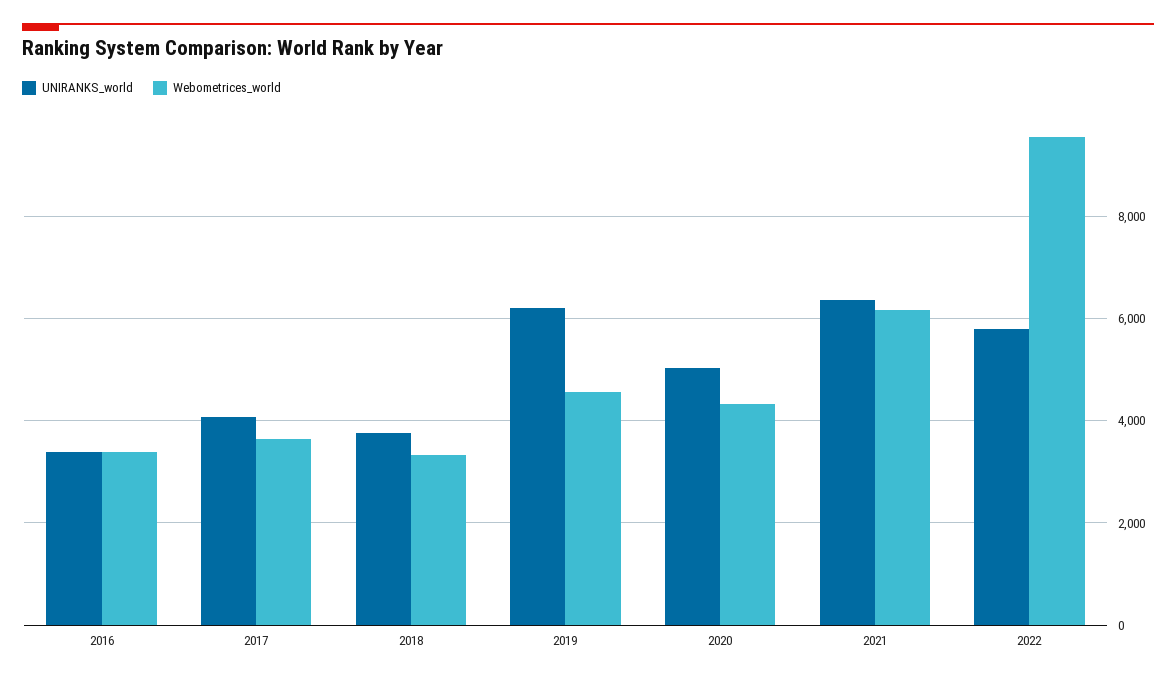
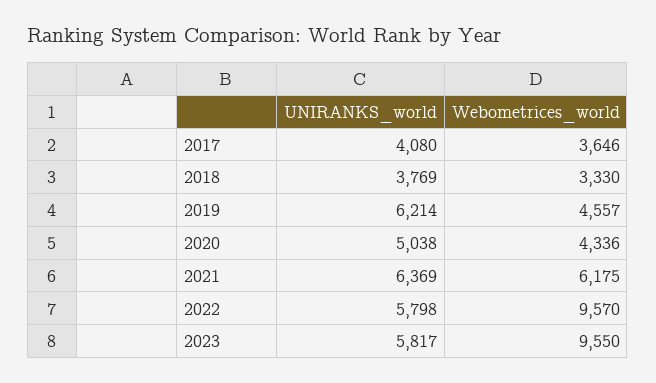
UNIRANKS_world, 2016: 3400 -> none
Webometrices_world, 2016: 3400 -> none
UNIRANKS_world, 2023: none -> 5817
Webometrices_world, 2023: none -> 9550

